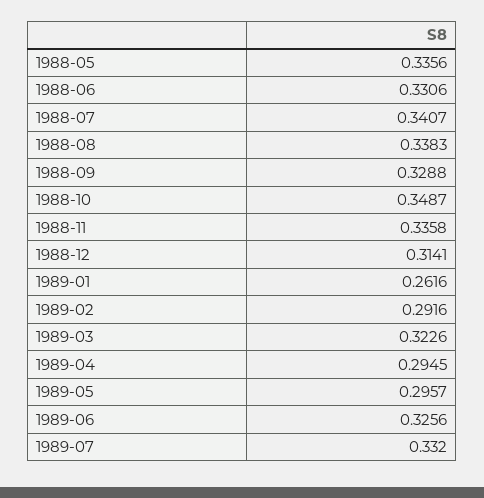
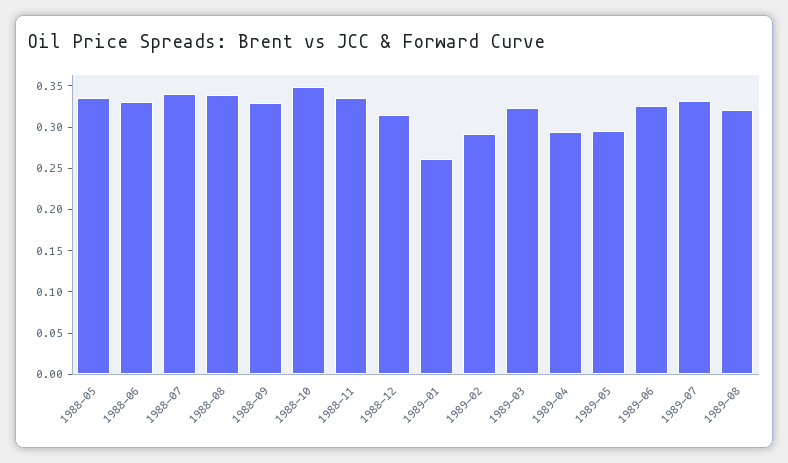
1989-08: none -> 0.32

